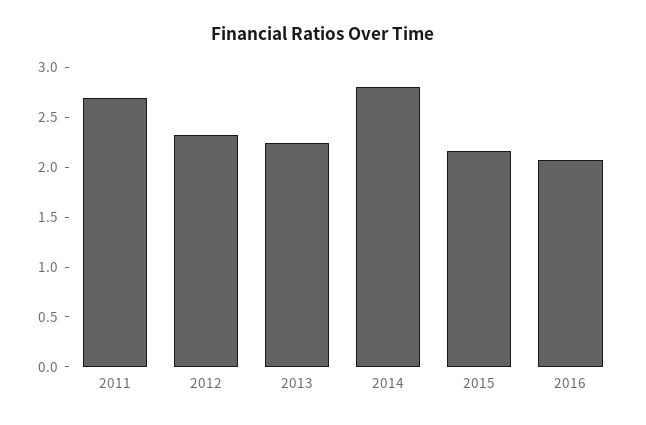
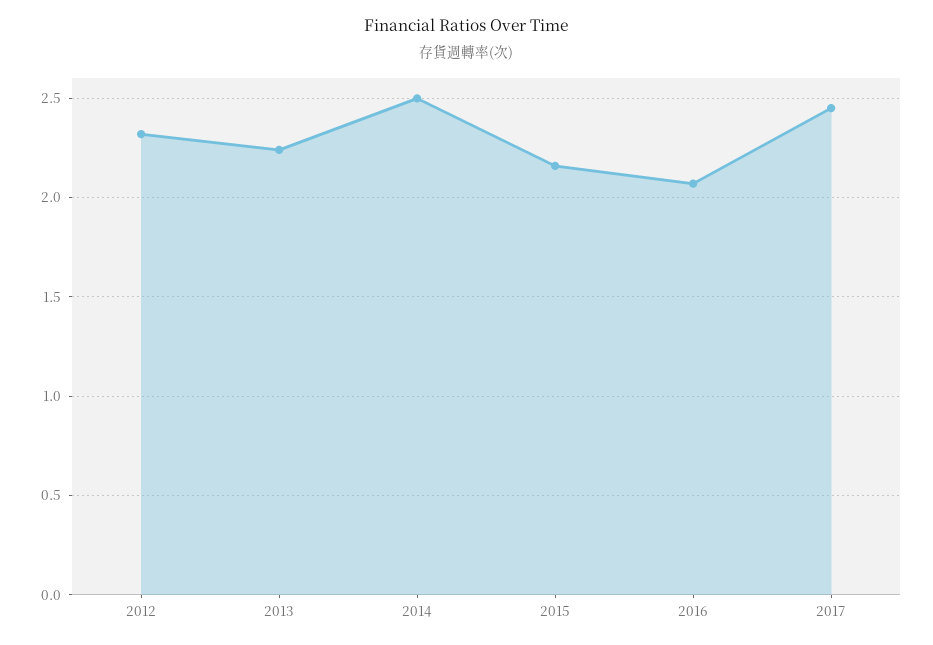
2011: 2.7 -> none
2014: 2.8 -> 2.5
2017: none -> 2.45

